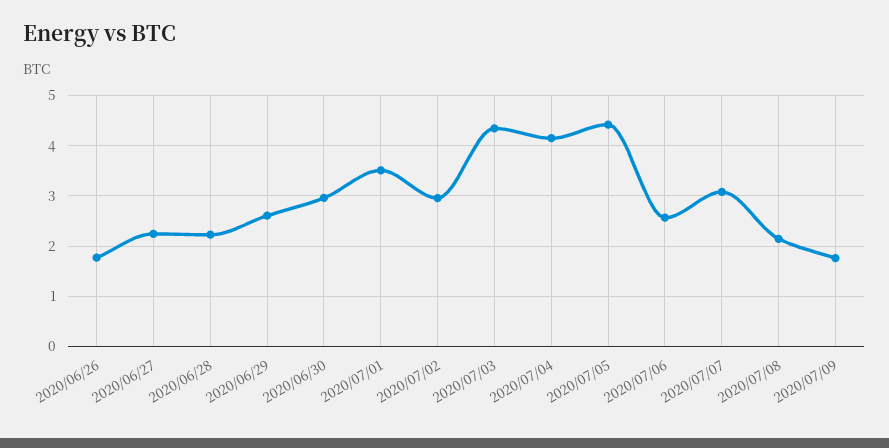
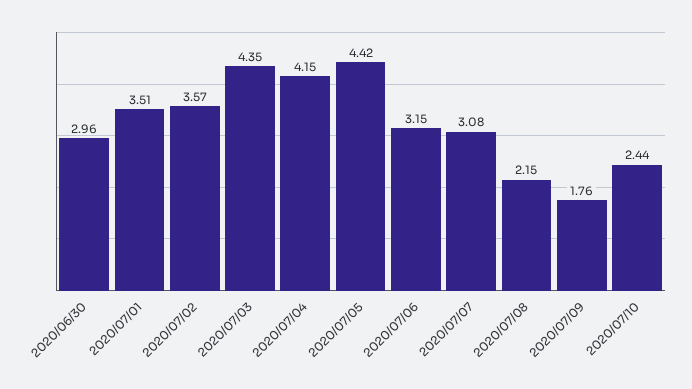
2020/06/26: 1.8 -> none
2020/06/27: 2.2 -> none
2020/06/28: 2.2 -> none
2020/06/29: 2.6 -> none
2020/07/02: 3 -> 3.57
2020/07/06: 2.6 -> 3.15
2020/07/10: none -> 2.44

